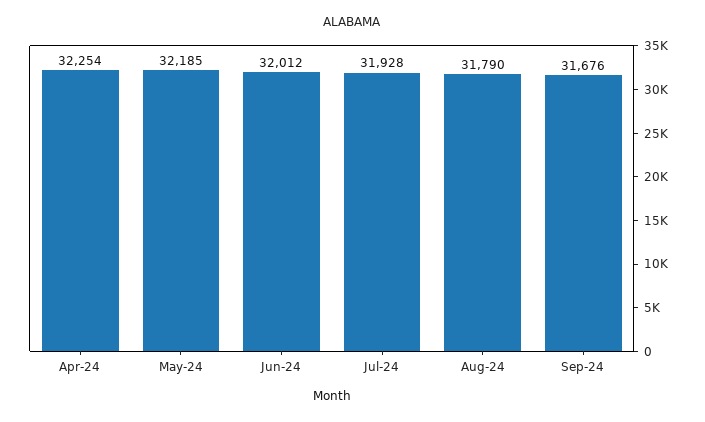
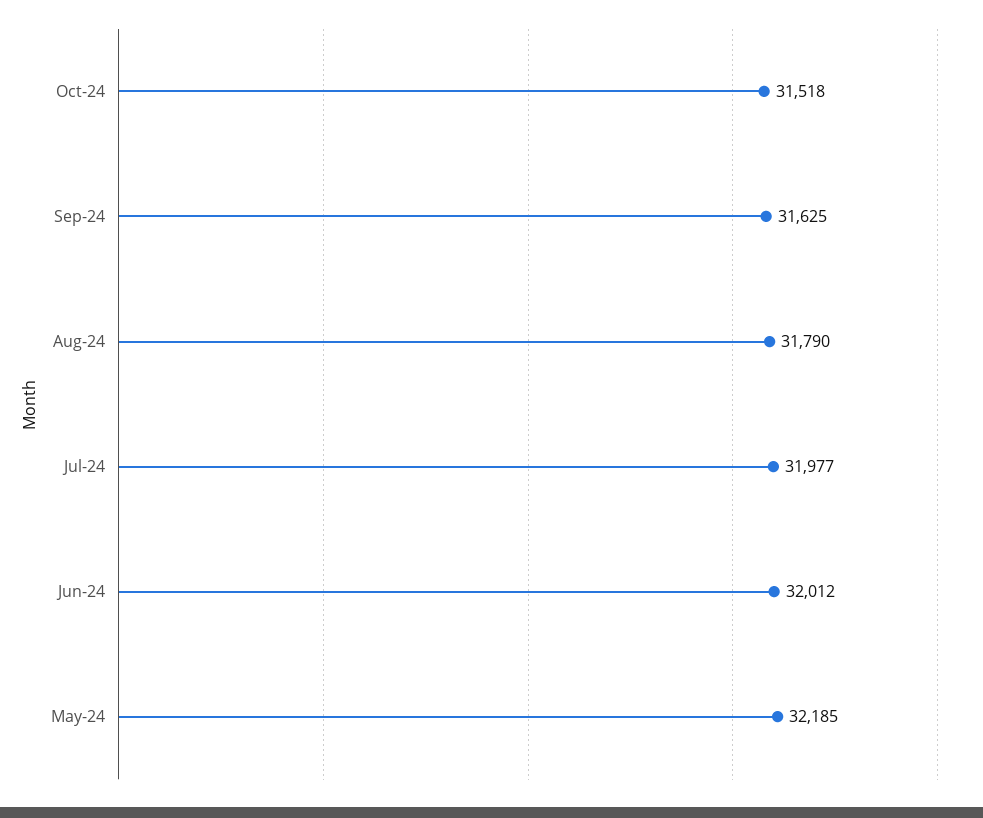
Apr-24: 32254 -> none
Jul-24: 31928 -> 31977
Sep-24: 31676 -> 31625
Oct-24: none -> 31518

